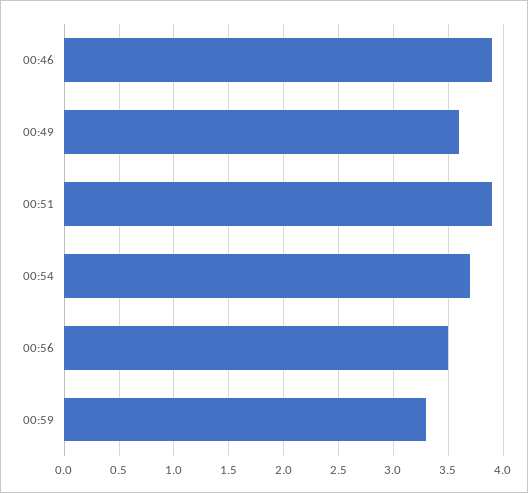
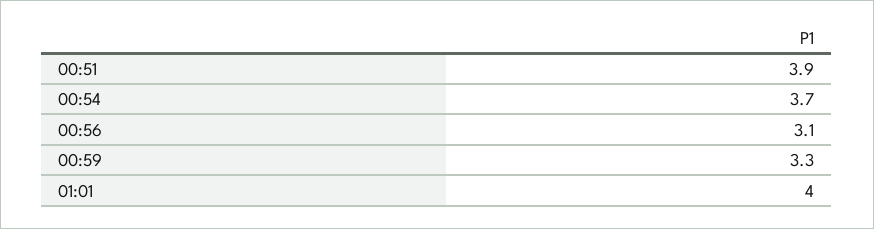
00:46: 3.9 -> none
00:49: 3.6 -> none
00:56: 3.5 -> 3.1
01:01: none -> 4

